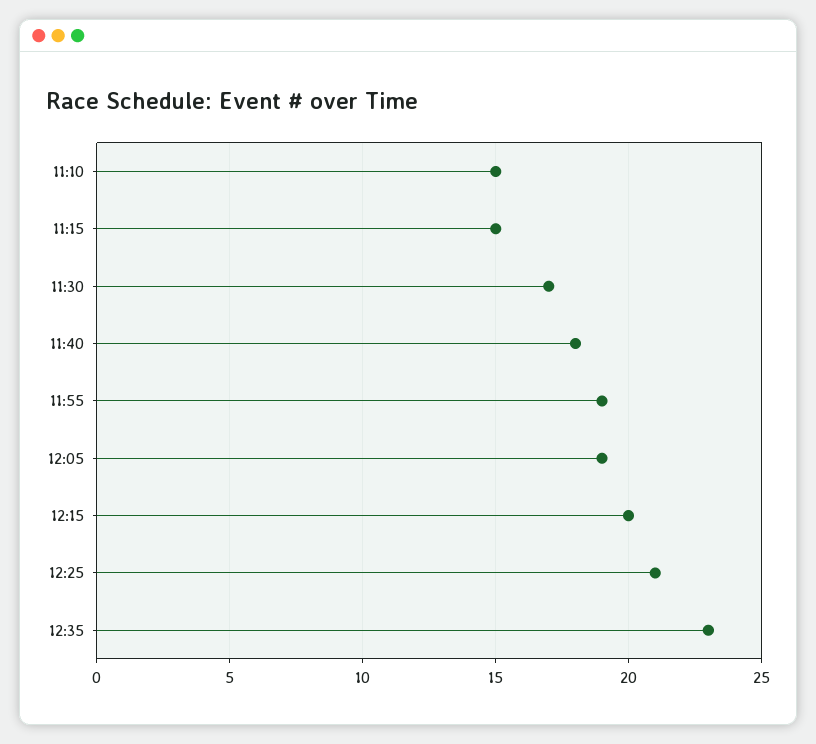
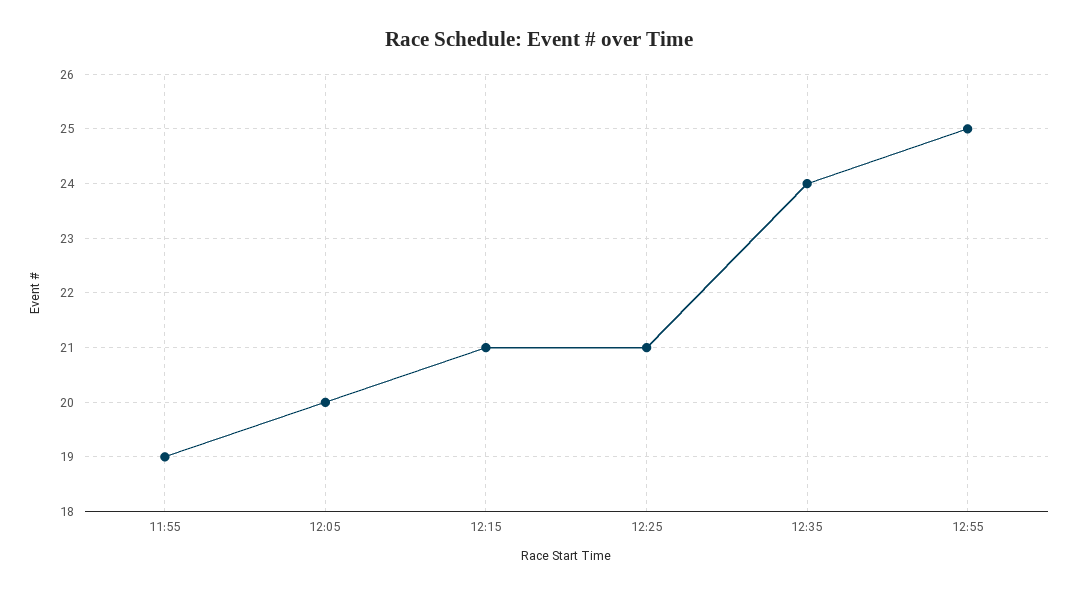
11:10: 15 -> none
11:15: 15 -> none
11:30: 17 -> none
11:40: 18 -> none
12:05: 19 -> 20
12:15: 20 -> 21
12:35: 23 -> 24
12:55: none -> 25

